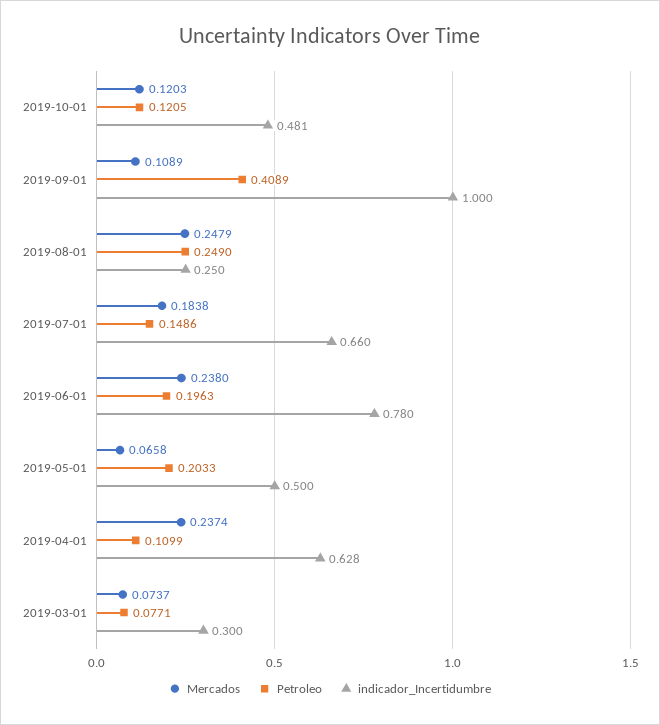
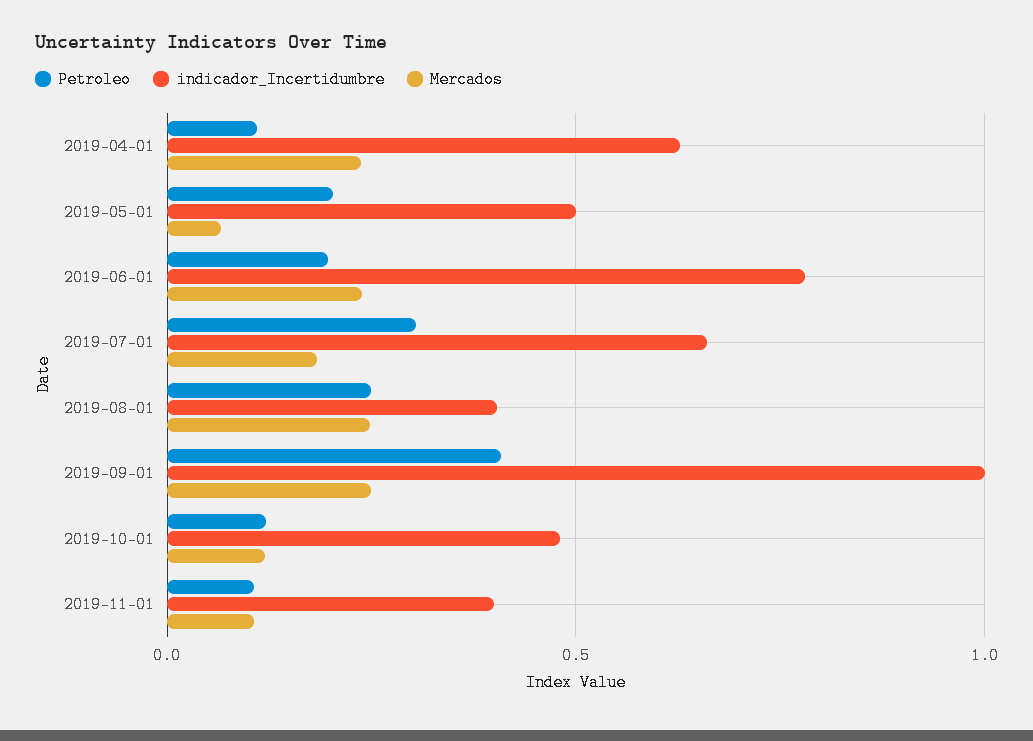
Mercados, 2019-09-01: 0.1089 -> 0.25
indicador_Incertidumbre, 2019-08-01: 0.25 -> 0.4
Petroleo, 2019-07-01: 0.1486 -> 0.3
Mercados, 2019-03-01: 0.0737 -> none
Petroleo, 2019-03-01: 0.0771 -> none
indicador_Incertidumbre, 2019-03-01: 0.3 -> none
Petroleo, 2019-11-01: none -> 0.1
indicador_Incertidumbre, 2019-11-01: none -> 0.4
Mercados, 2019-11-01: none -> 0.1

